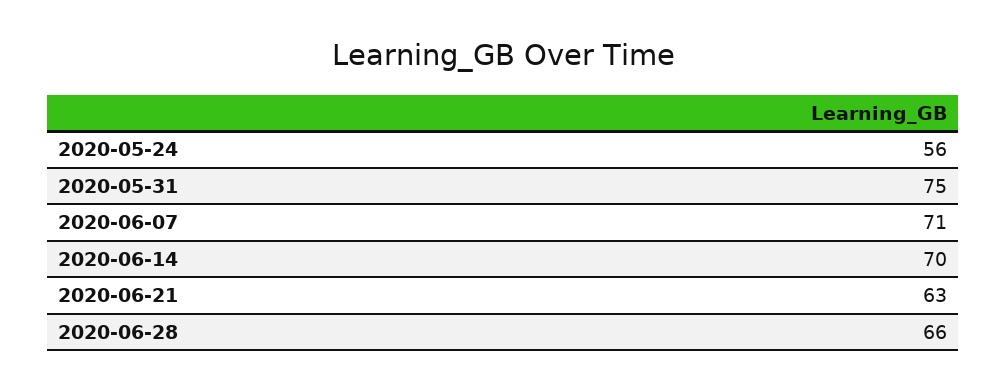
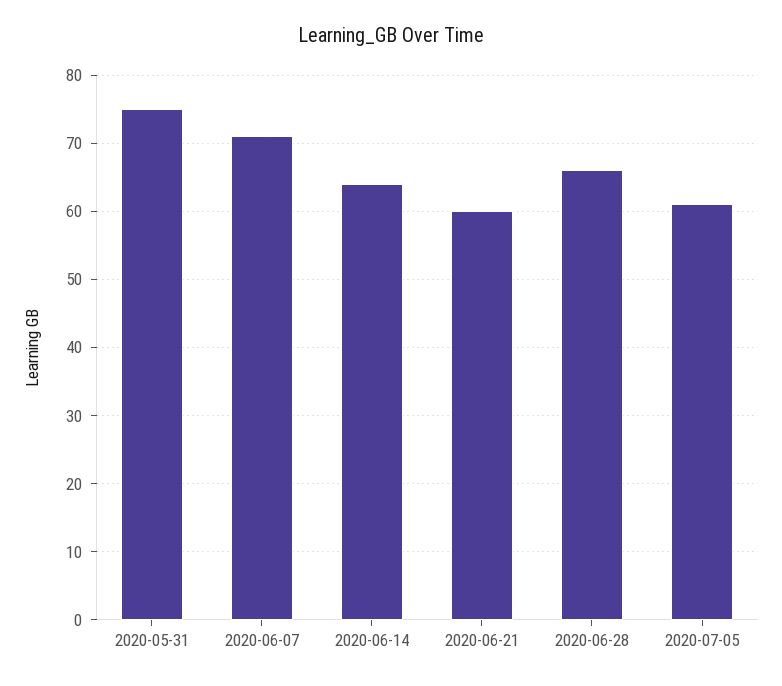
2020-05-24: 56 -> none
2020-06-14: 70 -> 64
2020-06-21: 63 -> 60
2020-07-05: none -> 61

